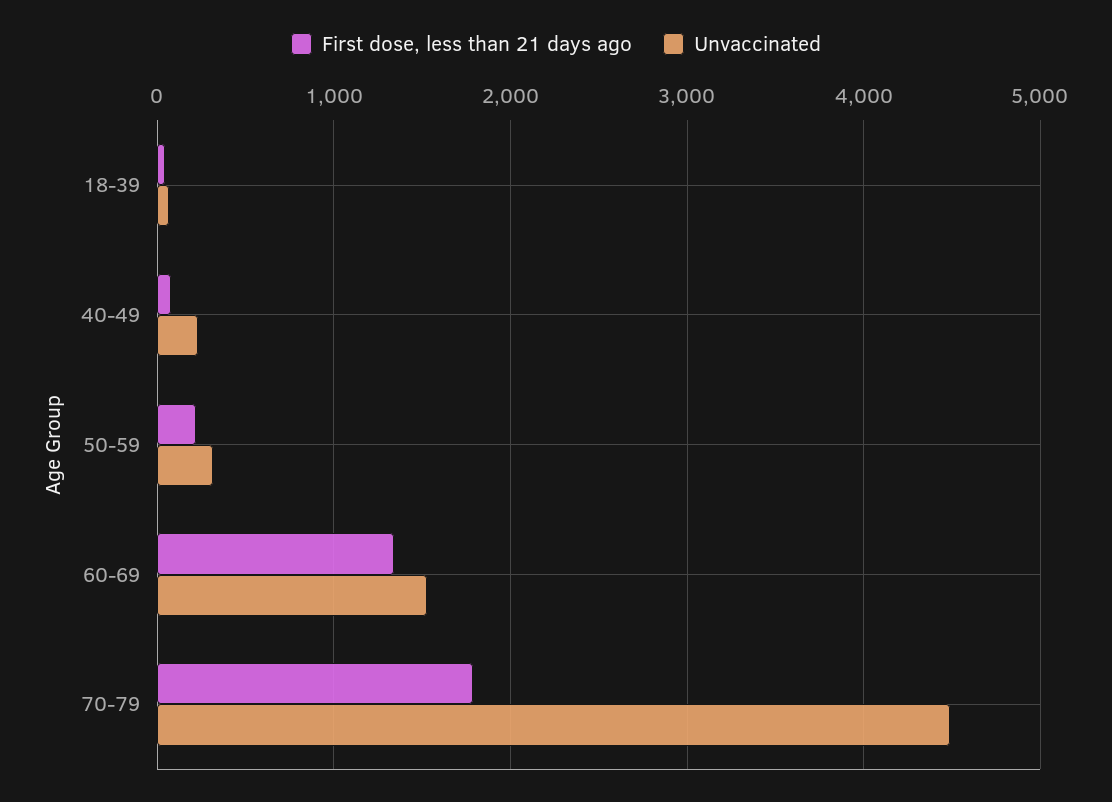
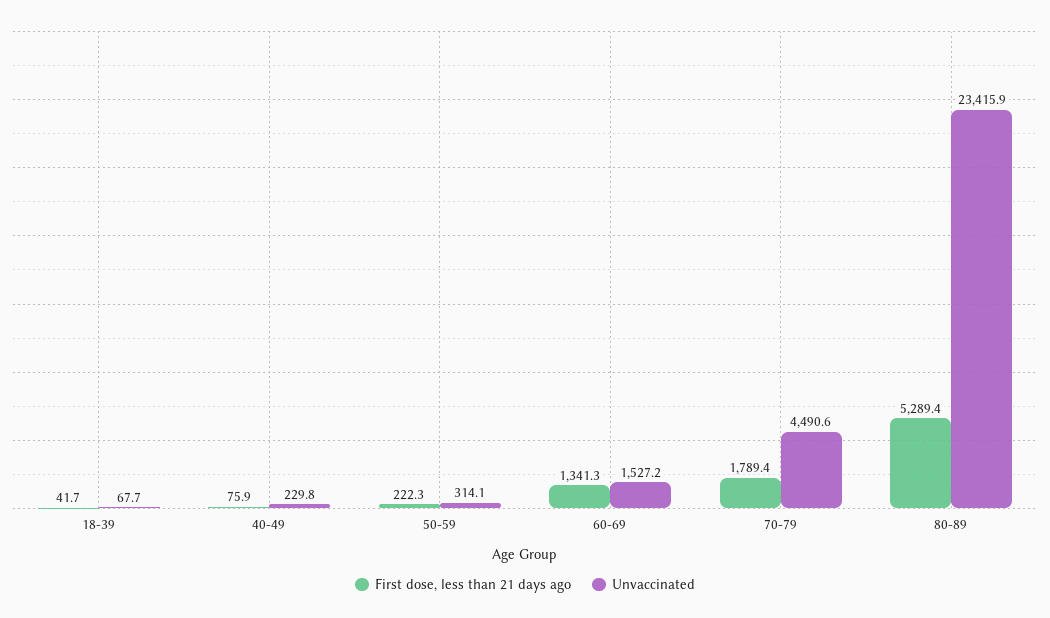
First dose, less than 21 days ago, 80-89: none -> 5289.4
Unvaccinated, 80-89: none -> 23415.9

